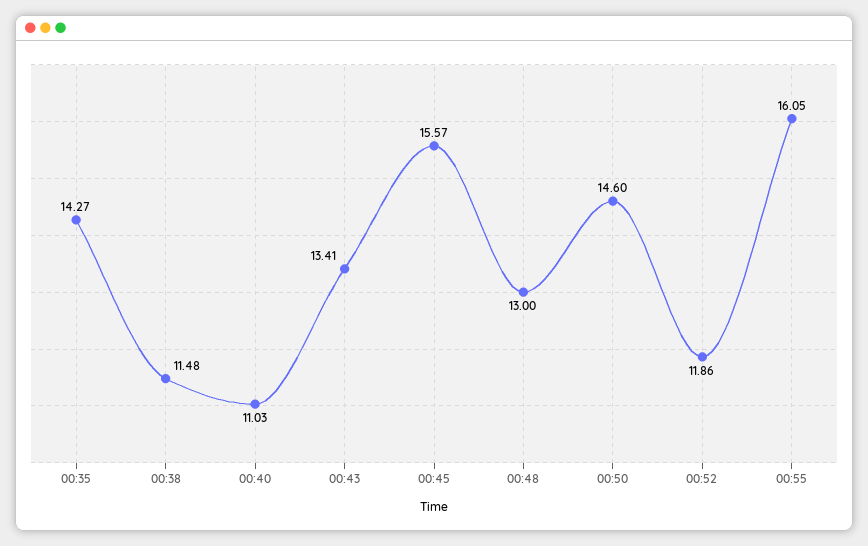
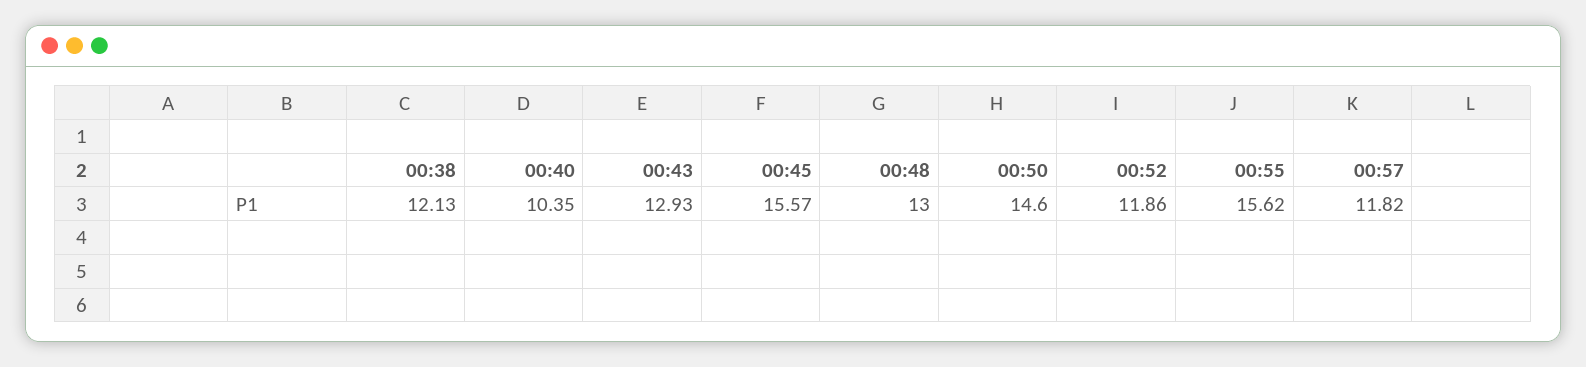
00:35: 14.27 -> none
00:38: 11.48 -> 12.13
00:40: 11.03 -> 10.35
00:43: 13.41 -> 12.93
00:55: 16.05 -> 15.62
00:57: none -> 11.82

